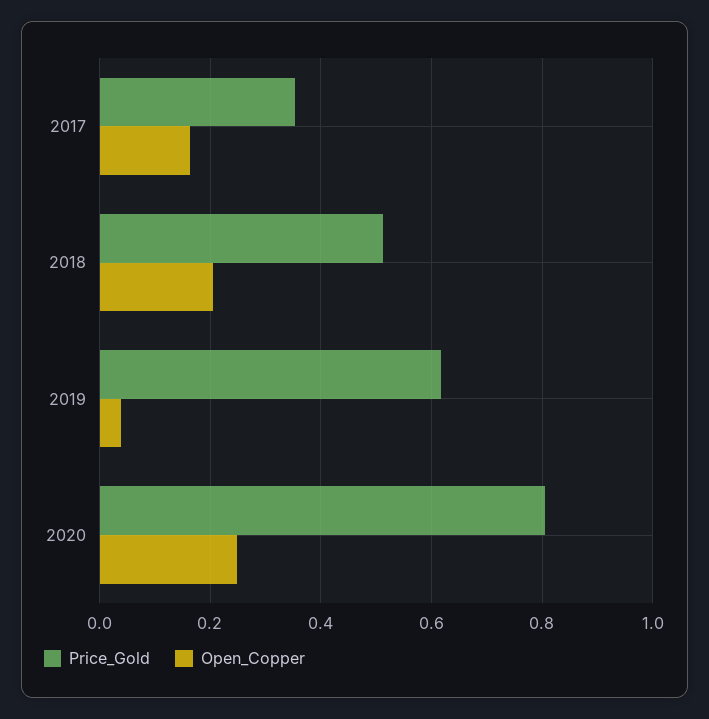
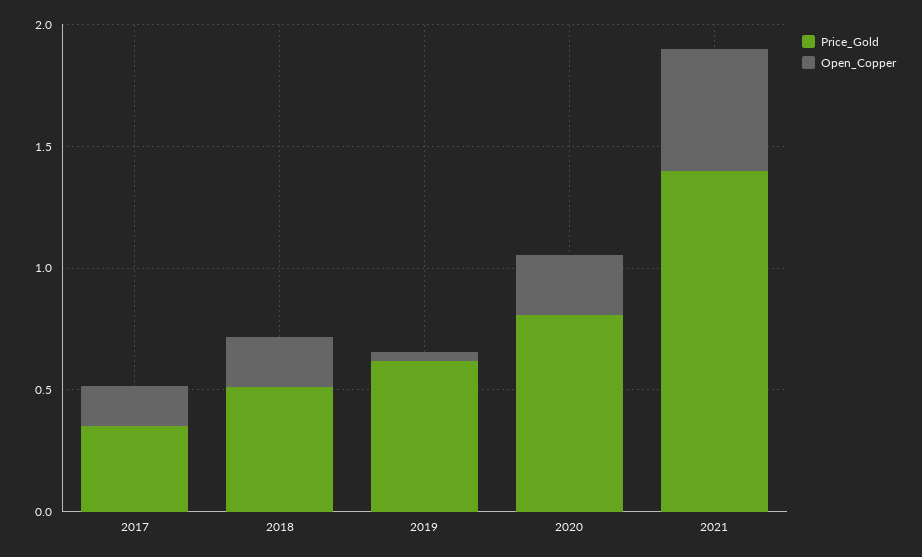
Price_Gold, 2021: none -> 1.4
Open_Copper, 2021: none -> 0.5

